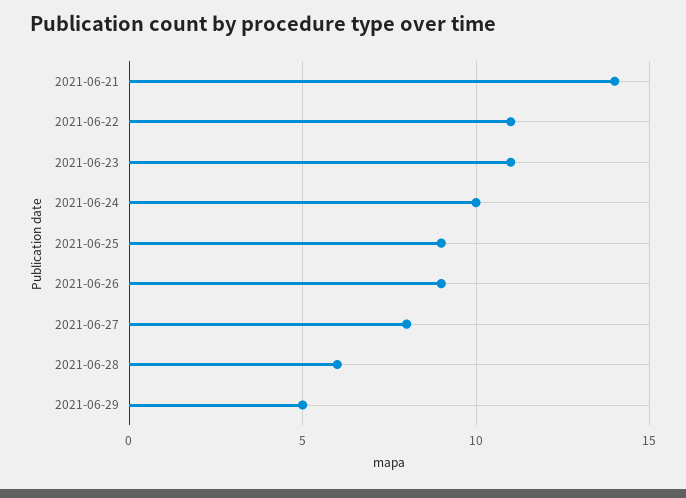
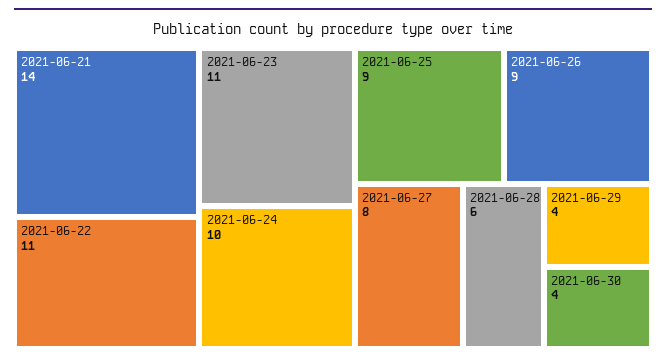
2021-06-29: 5 -> 4
2021-06-30: none -> 4

